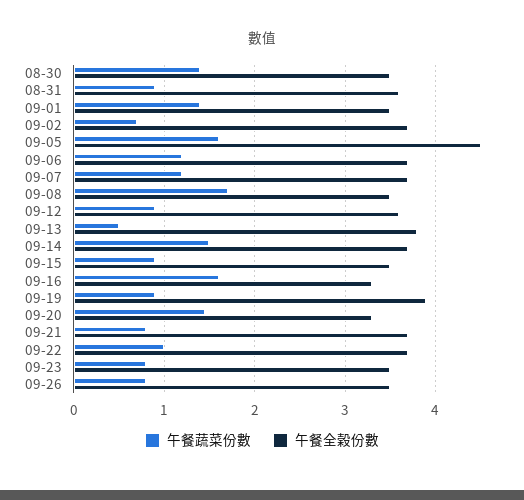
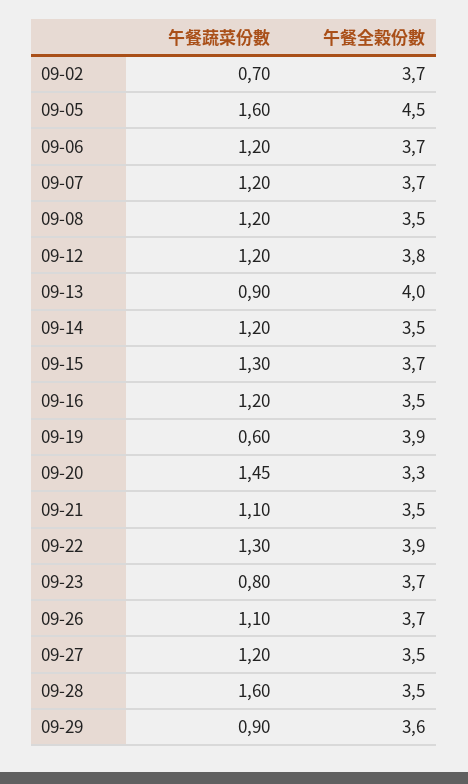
午餐蔬菜份數, 08-30: 1.4 -> none
午餐全榖份數, 08-30: 3.5 -> none
午餐蔬菜份數, 08-31: 0.9 -> none
午餐全榖份數, 08-31: 3.6 -> none
午餐蔬菜份數, 09-01: 1.4 -> none
午餐全榖份數, 09-01: 3.5 -> none
午餐蔬菜份數, 09-08: 1.7 -> 1.2
午餐蔬菜份數, 09-12: 0.9 -> 1.2
午餐全榖份數, 09-12: 3.6 -> 3.8
午餐蔬菜份數, 09-13: 0.5 -> 0.9
午餐全榖份數, 09-13: 3.8 -> 4
午餐蔬菜份數, 09-14: 1.5 -> 1.2
午餐全榖份數, 09-14: 3.7 -> 3.5
午餐蔬菜份數, 09-15: 0.9 -> 1.3
午餐全榖份數, 09-15: 3.5 -> 3.7
午餐蔬菜份數, 09-16: 1.6 -> 1.2
午餐全榖份數, 09-16: 3.3 -> 3.5
午餐蔬菜份數, 09-19: 0.9 -> 0.6
午餐蔬菜份數, 09-21: 0.8 -> 1.1
午餐全榖份數, 09-21: 3.7 -> 3.5
午餐蔬菜份數, 09-22: 1 -> 1.3
午餐全榖份數, 09-22: 3.7 -> 3.9
午餐全榖份數, 09-23: 3.5 -> 3.7
午餐蔬菜份數, 09-26: 0.8 -> 1.1
午餐全榖份數, 09-26: 3.5 -> 3.7
午餐蔬菜份數, 09-27: none -> 1.2
午餐全榖份數, 09-27: none -> 3.5
午餐蔬菜份數, 09-28: none -> 1.6
午餐全榖份數, 09-28: none -> 3.5
午餐蔬菜份數, 09-29: none -> 0.9
午餐全榖份數, 09-29: none -> 3.6

